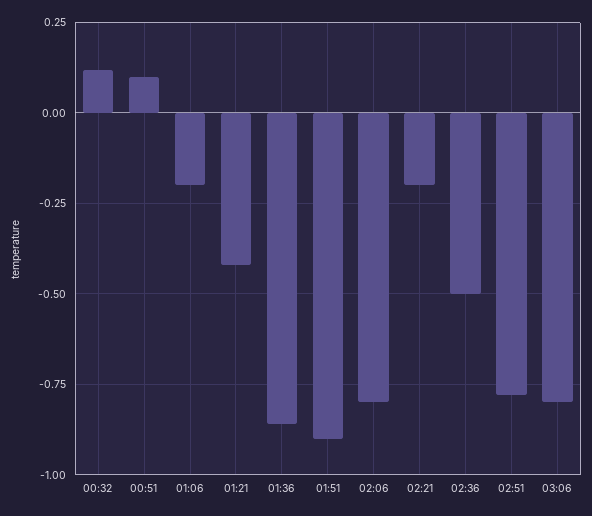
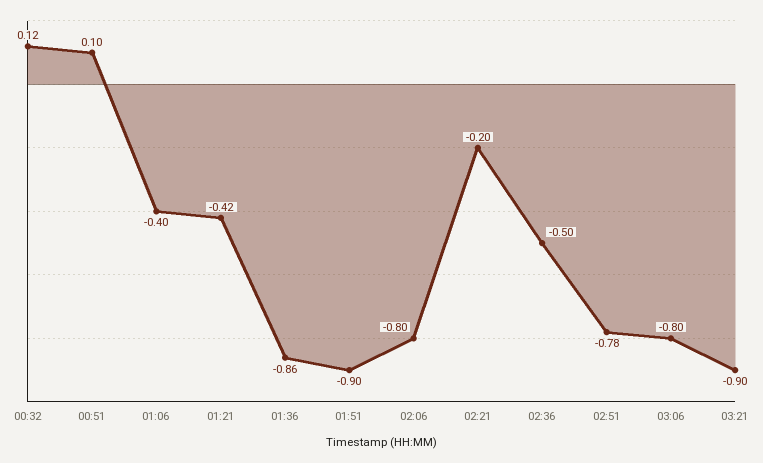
01:06: -0.2 -> -0.4
03:21: none -> -0.9

